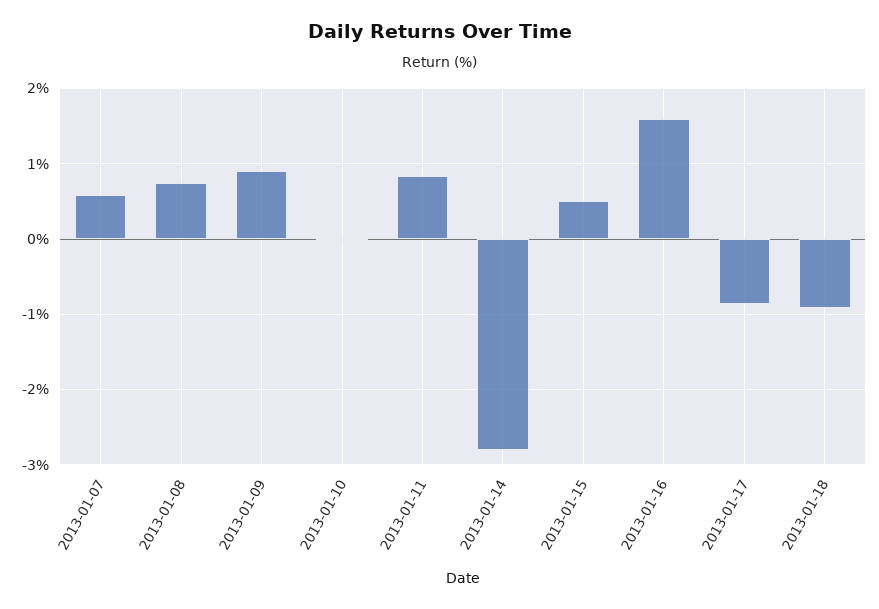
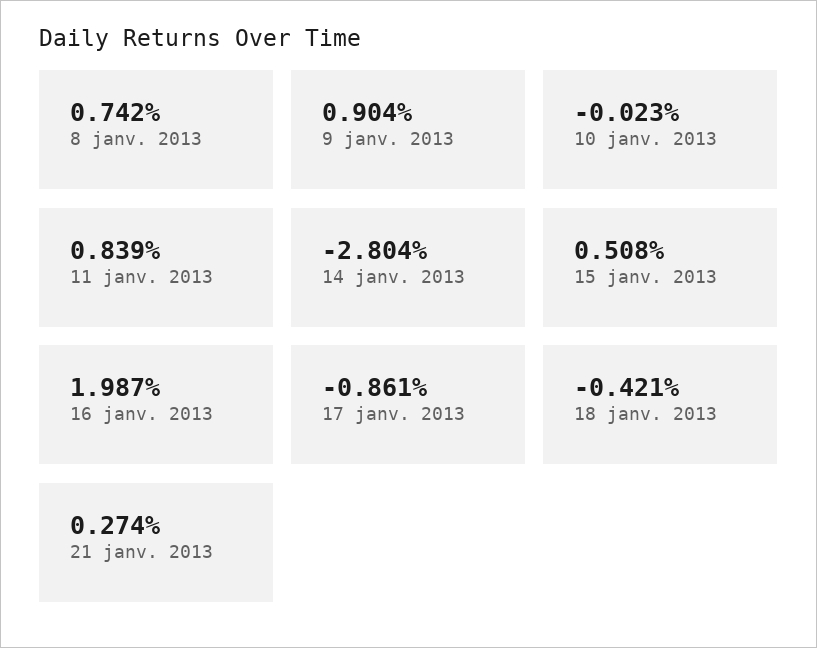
2013-01-07: 0.6 -> none
2013-01-16: 1.6 -> 1.987
2013-01-18: -0.9 -> -0.421
21 janv. 2013: none -> 0.274

